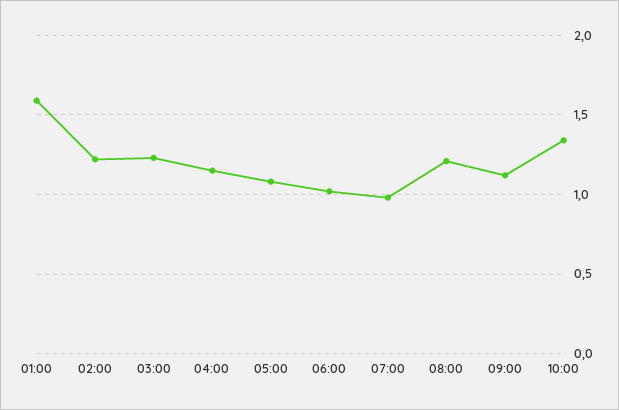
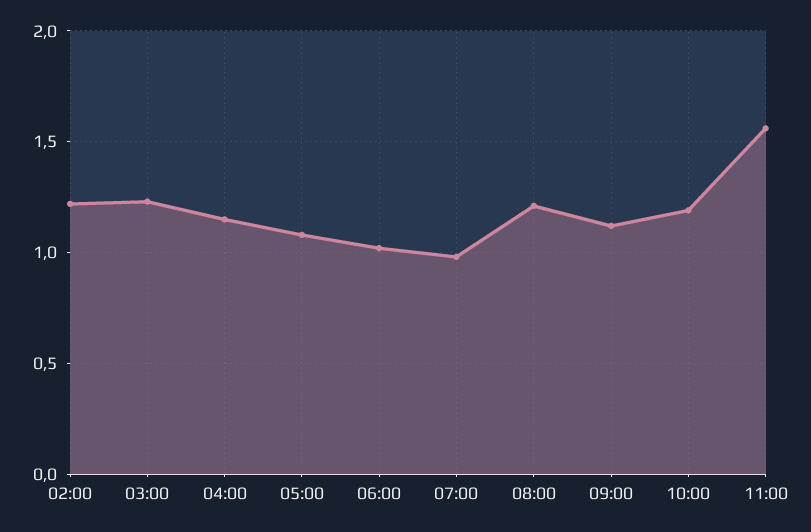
01:00: 1.6 -> none
10:00: 1.35 -> 1.2
11:00: none -> 1.55

